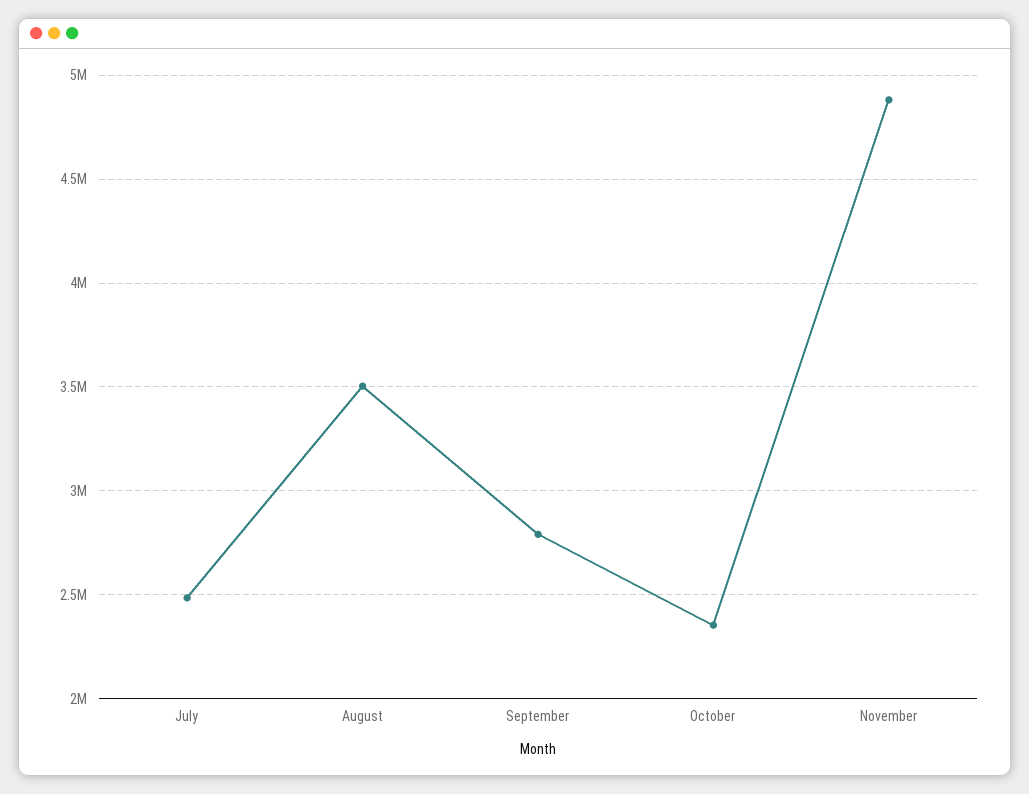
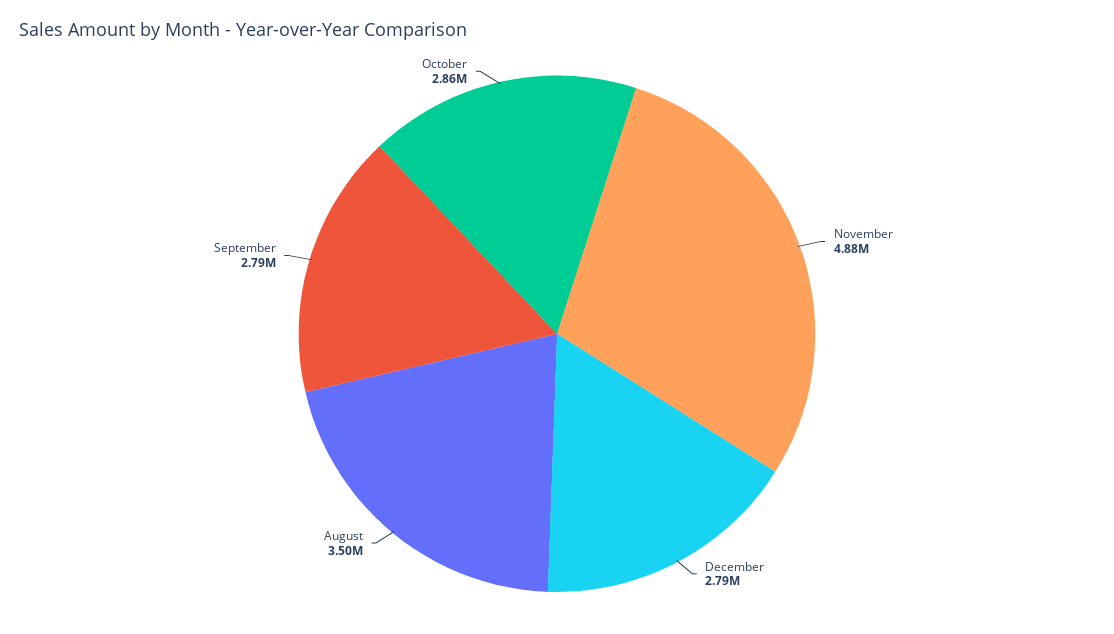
July: 2500000 -> none
October: 2350000 -> 2860000
December: none -> 2790000

